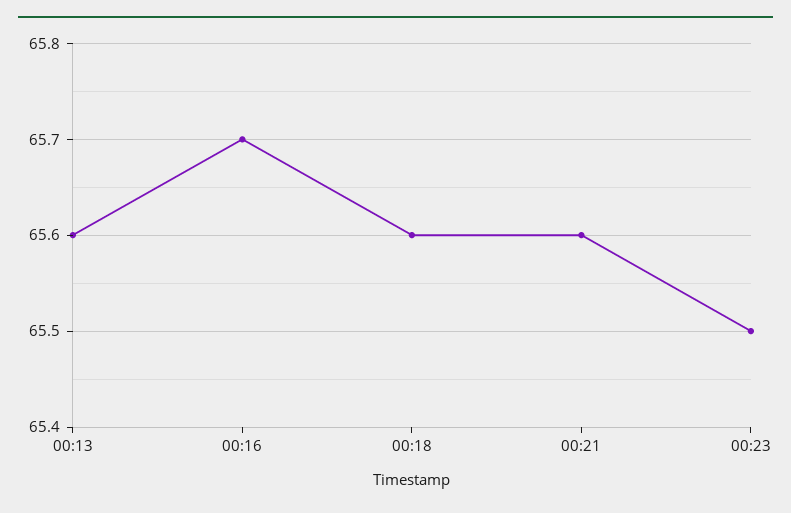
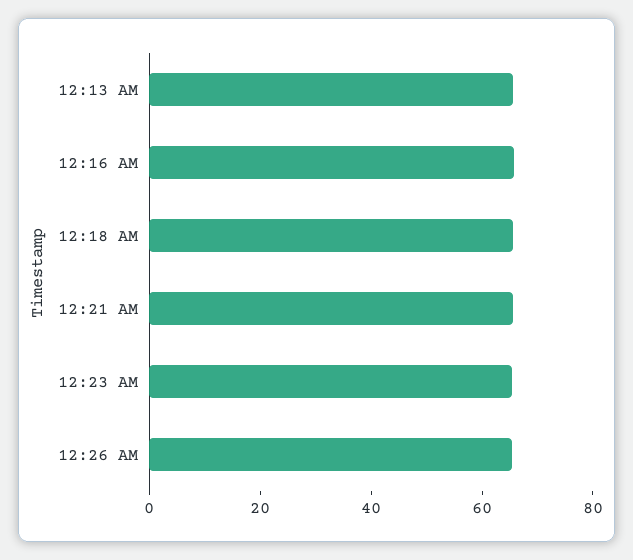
12:26 AM: none -> 65

